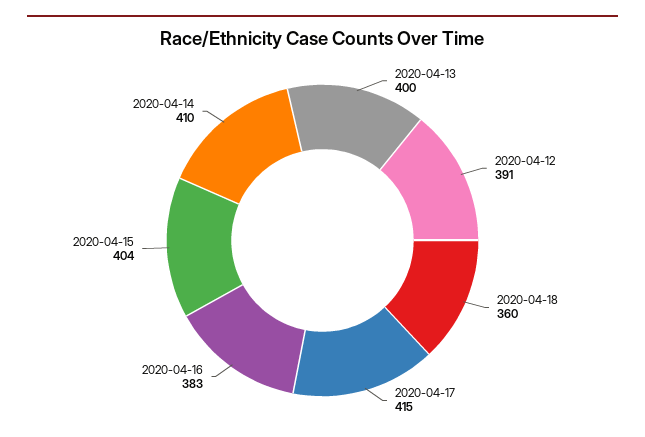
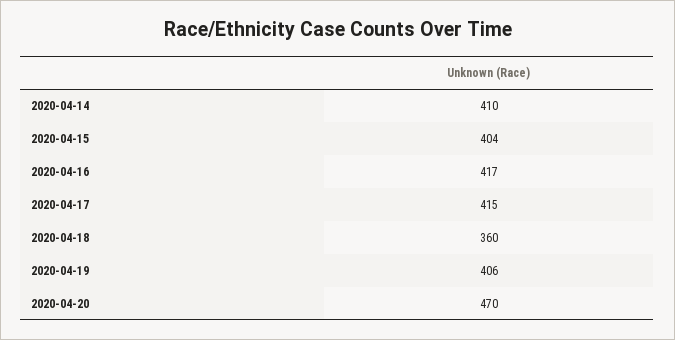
2020-04-13: 400 -> none
2020-04-12: 391 -> none
2020-04-16: 383 -> 417
2020-04-19: none -> 406
2020-04-20: none -> 470

